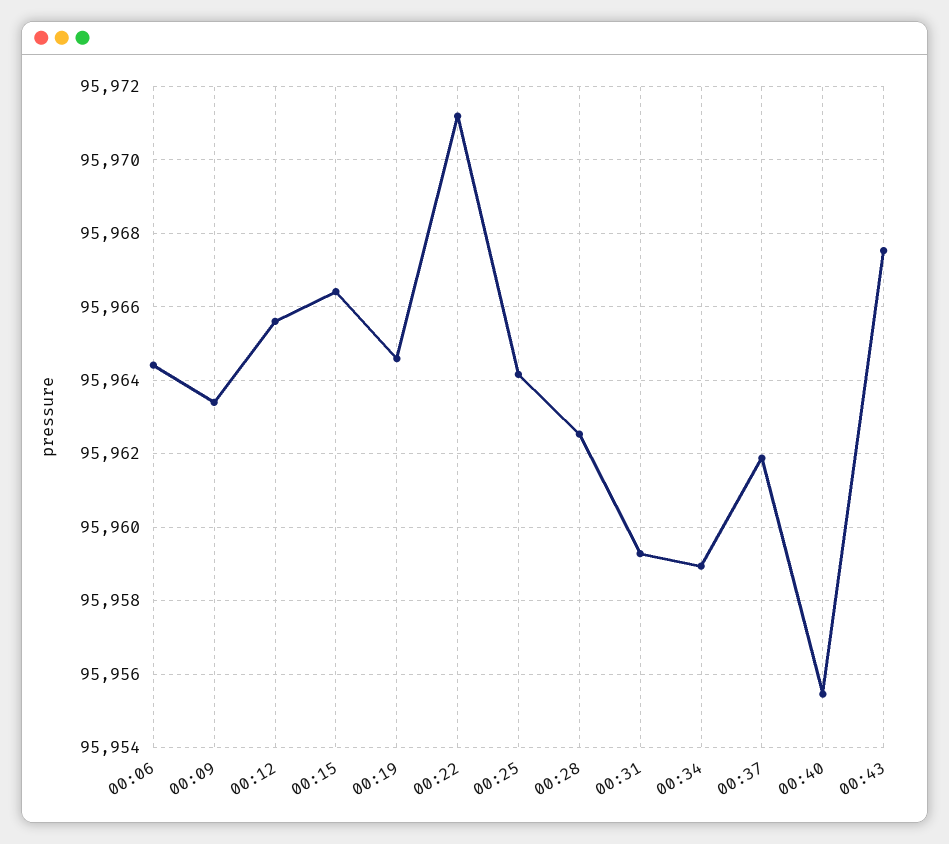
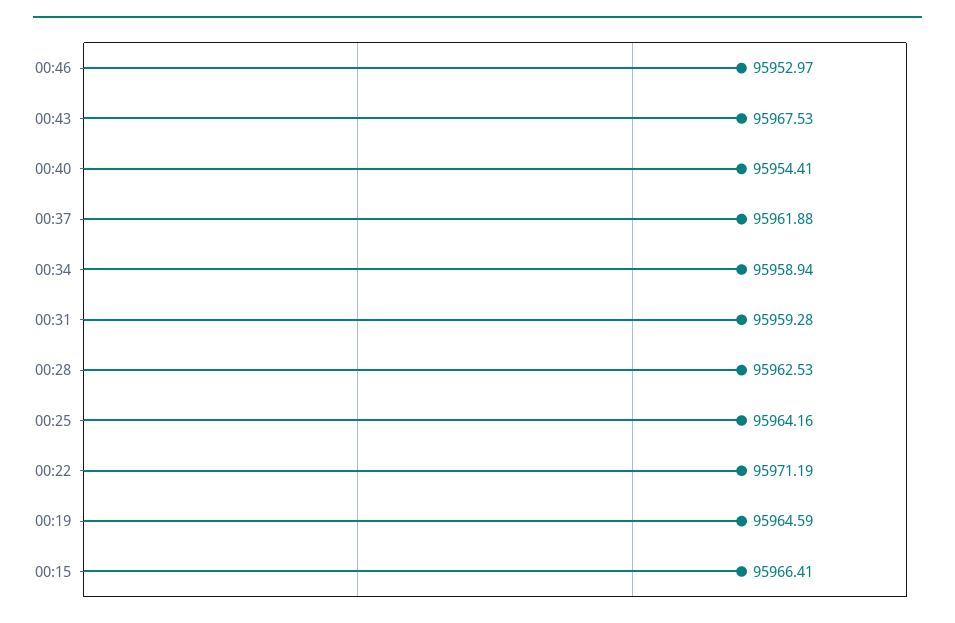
00:06: 95964.4 -> none
00:09: 95963.4 -> none
00:12: 95965.6 -> none
00:40: 95955.4 -> 95954.41
00:46: none -> 95952.97

